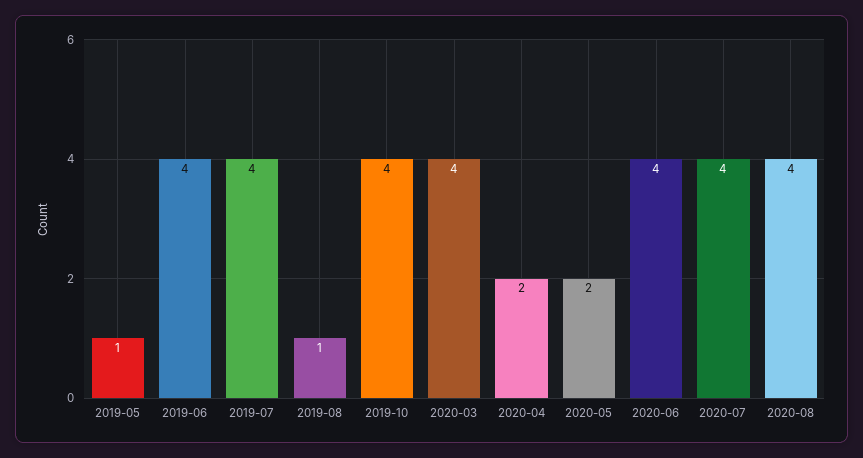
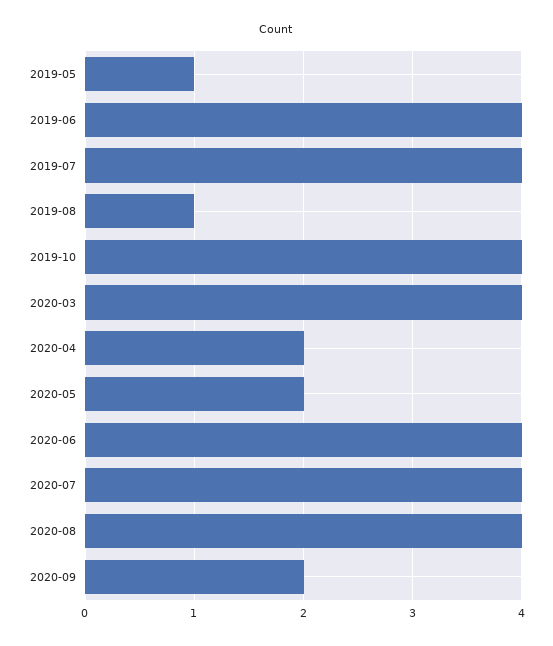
2020-09: none -> 2

